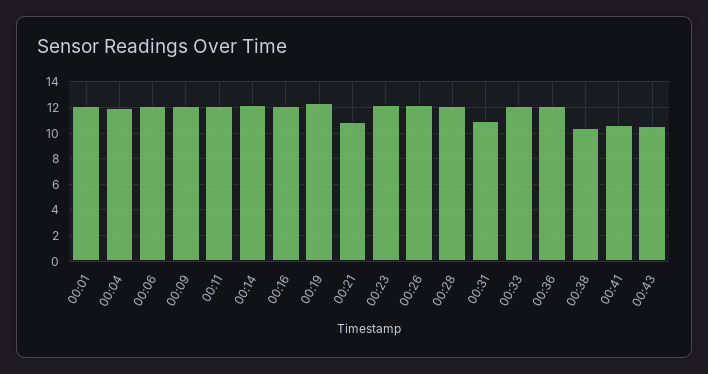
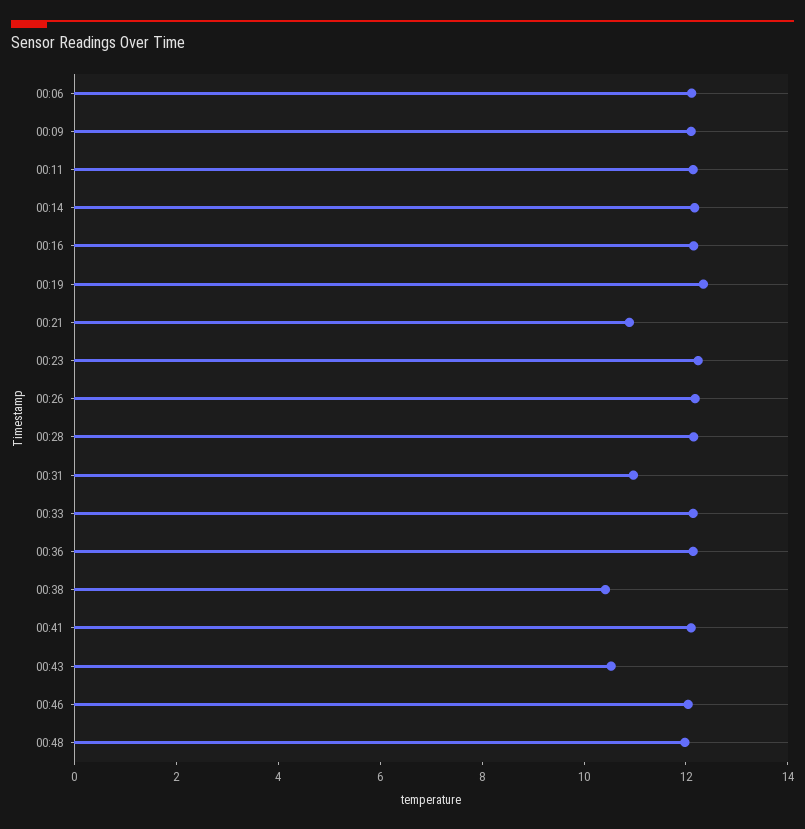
00:01: 12 -> none
00:04: 12 -> none
00:41: 10.5 -> 12
00:46: none -> 12
00:48: none -> 12

